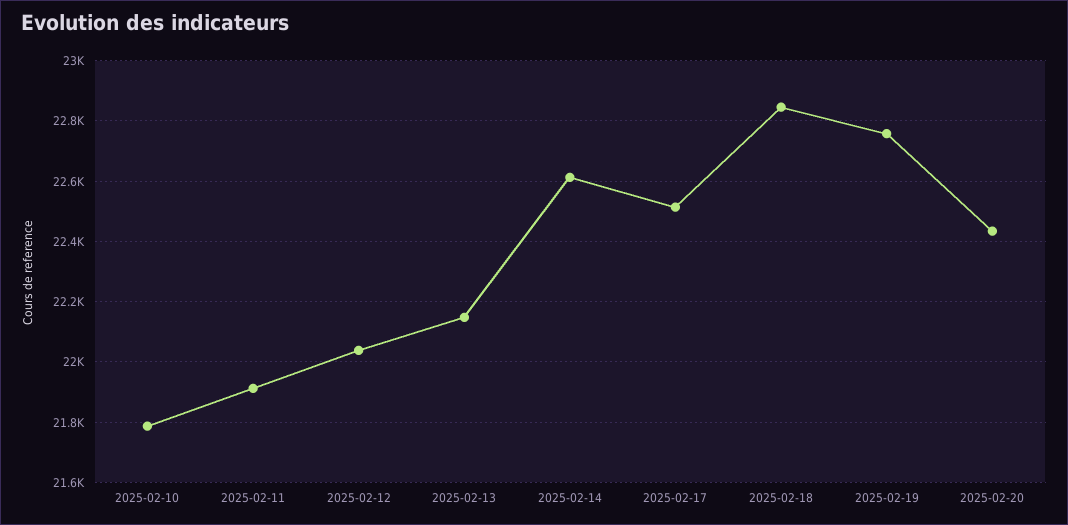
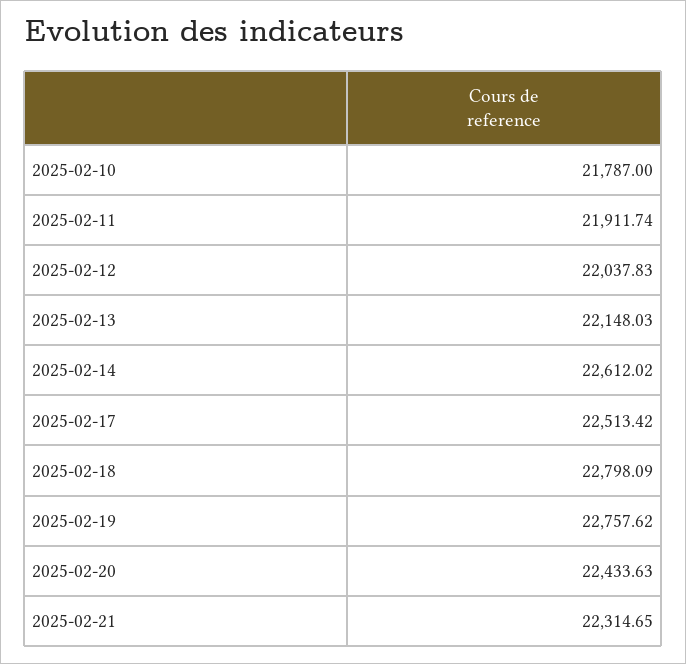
2025-02-18: 22840 -> 22798.09
2025-02-21: none -> 22314.65

